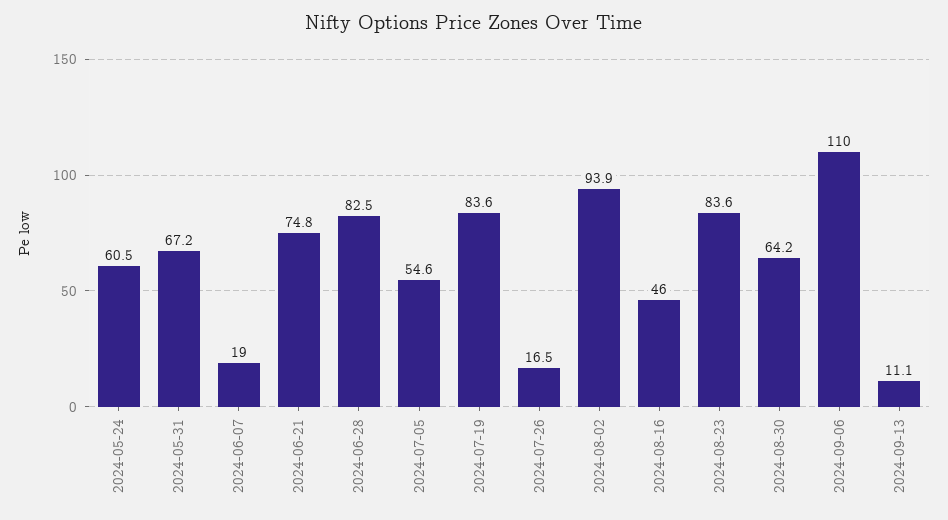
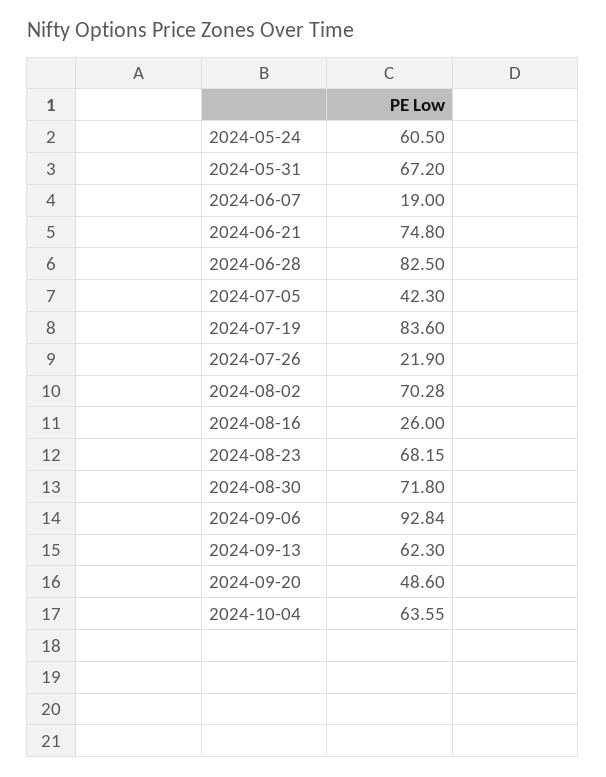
2024-07-05: 54.6 -> 42.3
2024-07-26: 16.5 -> 21.9
2024-08-02: 93.9 -> 70.28
2024-08-16: 46 -> 26
2024-08-23: 83.6 -> 68.15
2024-08-30: 64.2 -> 71.8
2024-09-06: 110 -> 92.84
2024-09-13: 11.1 -> 62.3
2024-09-20: none -> 48.6
2024-10-04: none -> 63.55

